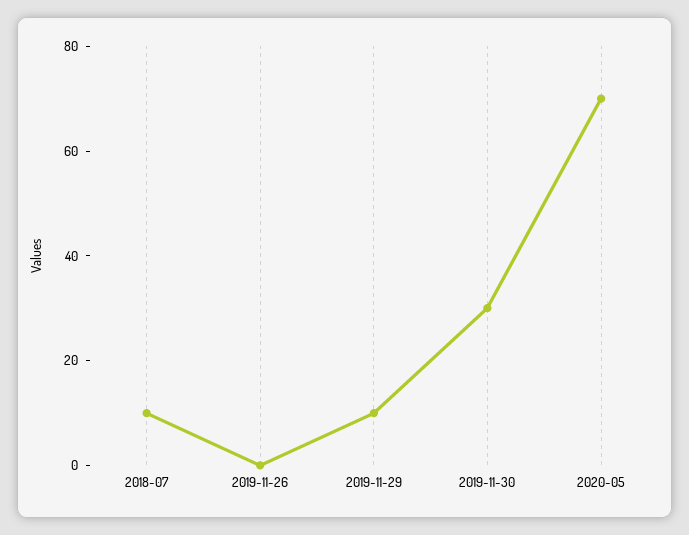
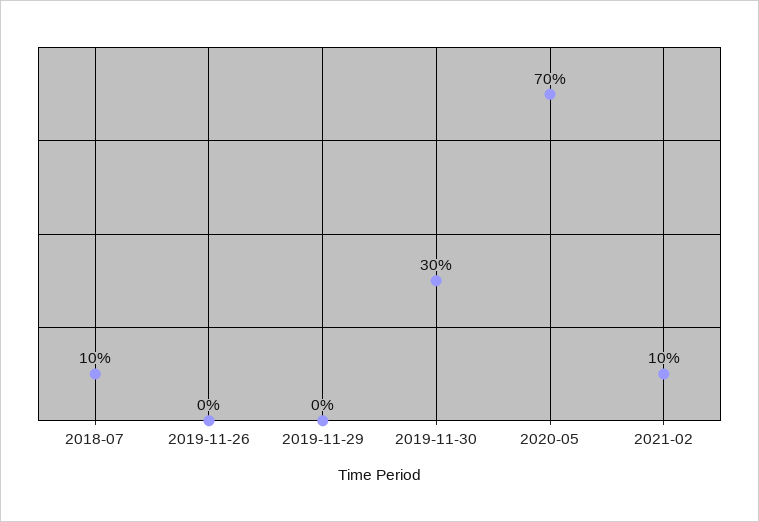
2019-11-29: 10 -> 0
2021-02: none -> 10

